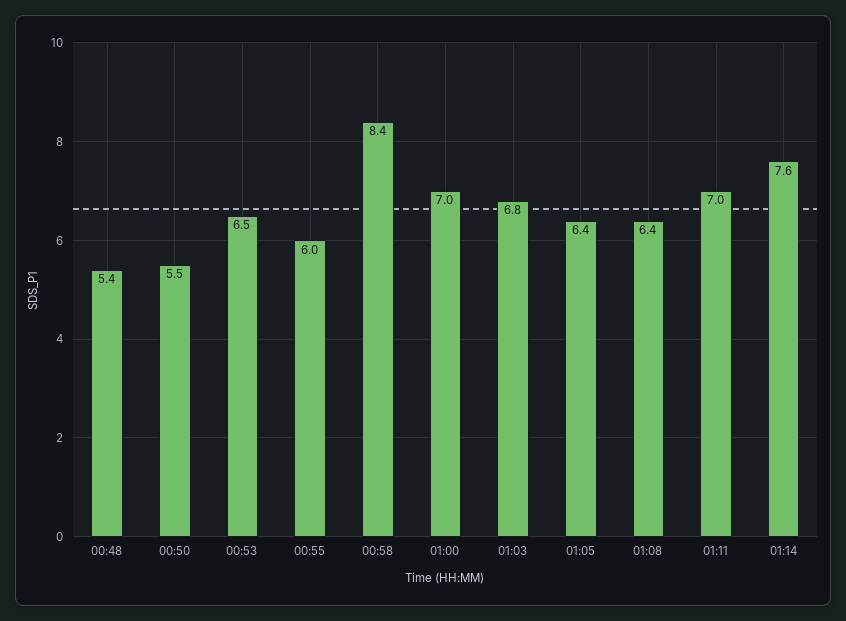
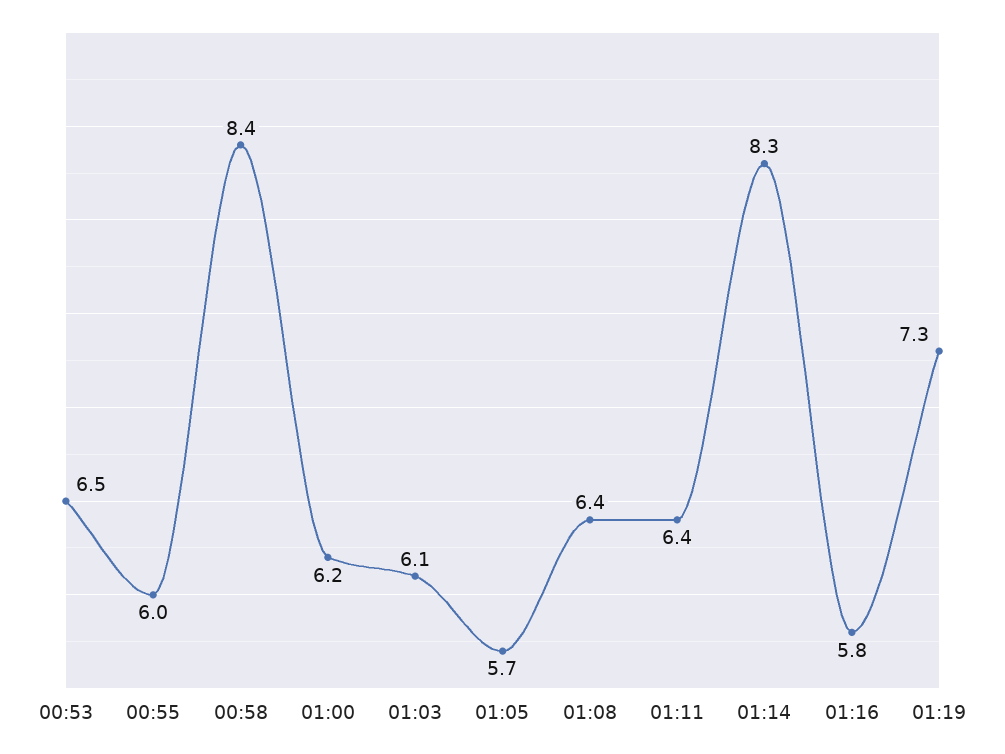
00:48: 5.4 -> none
00:50: 5.5 -> none
01:00: 7 -> 6.2
01:03: 6.8 -> 6.1
01:05: 6.4 -> 5.7
01:11: 7 -> 6.4
01:14: 7.6 -> 8.3
01:16: none -> 5.8
01:19: none -> 7.3

